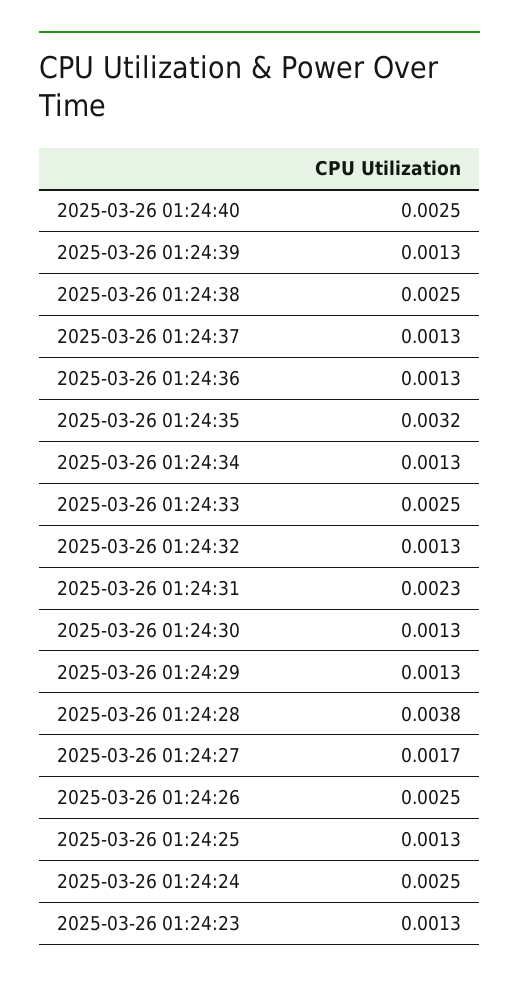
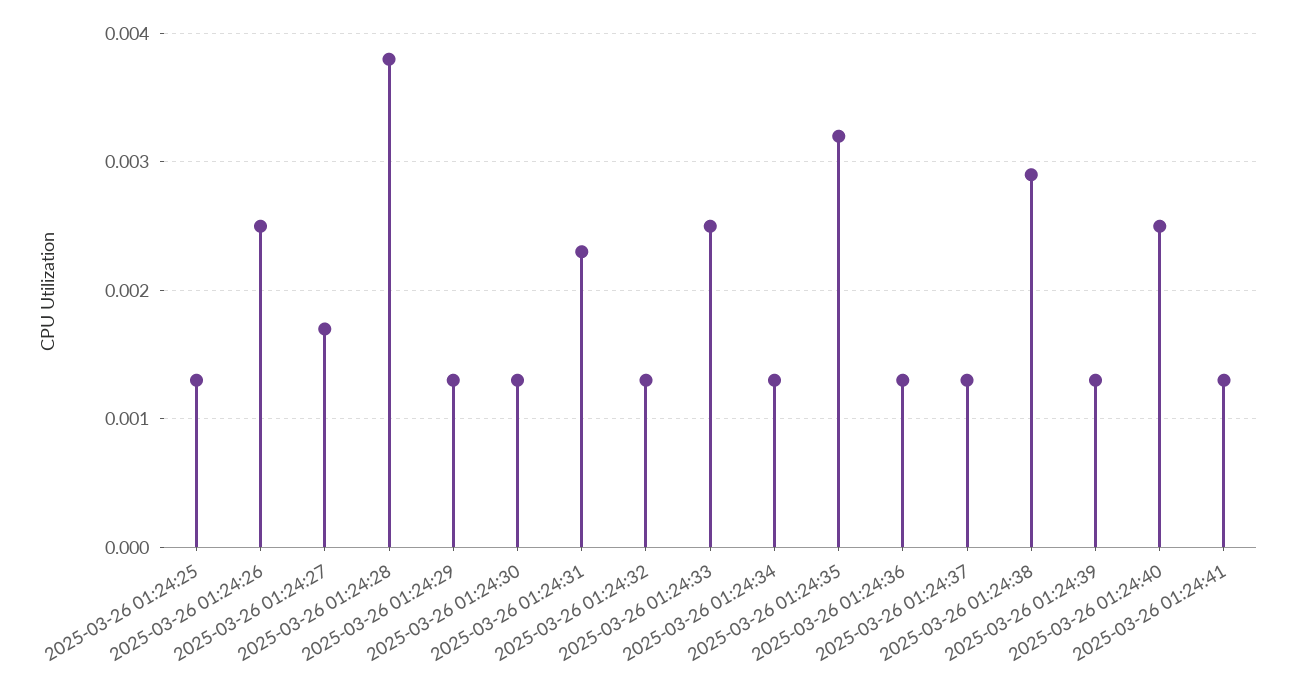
2025-03-26 01:24:38: 0.0025 -> 0.0029
2025-03-26 01:24:24: 0.0025 -> none
2025-03-26 01:24:23: 0.0013 -> none
2025-03-26 01:24:41: none -> 0.0013

